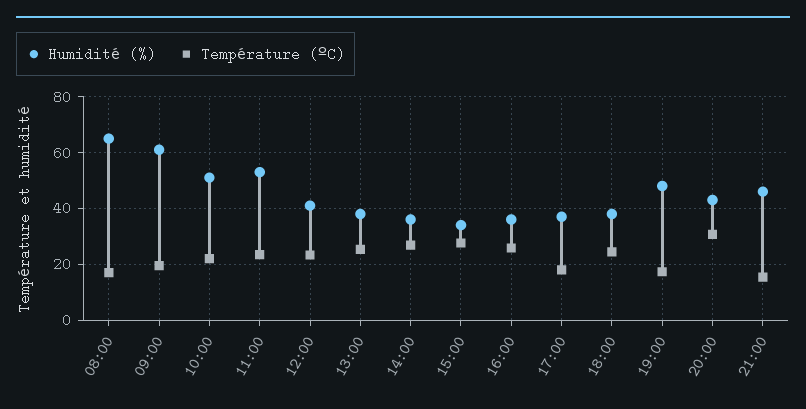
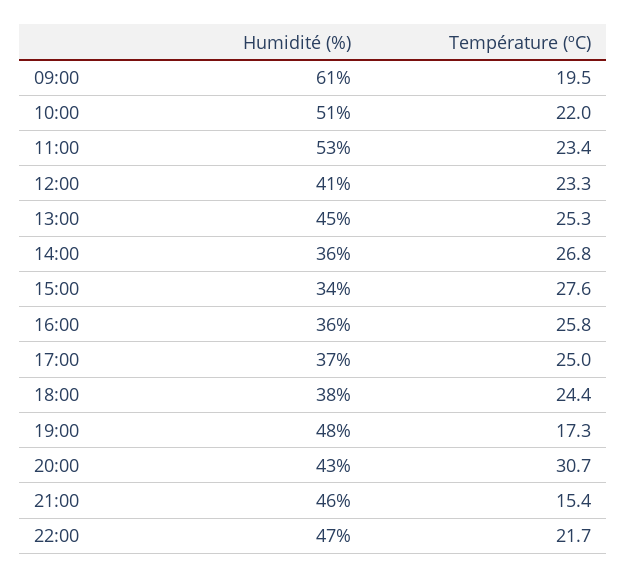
Humidité (%), 08:00: 65 -> none
Température (ºC), 08:00: 17.5 -> none
Humidité (%), 13:00: 37.5 -> 45
Température (ºC), 17:00: 17.5 -> 25
Humidité (%), 22:00: none -> 47
Température (ºC), 22:00: none -> 21.7

